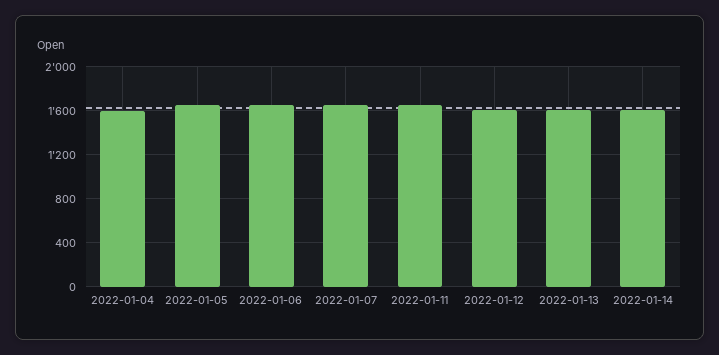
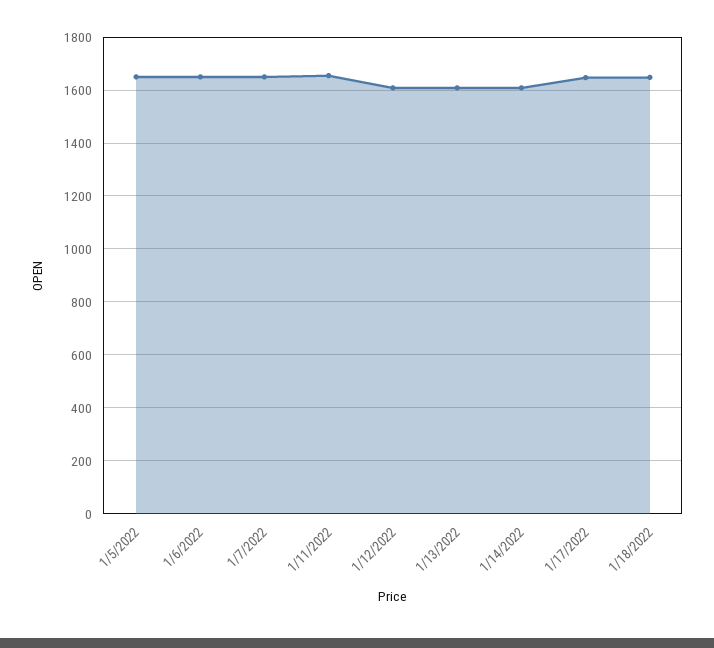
2022-01-04: 1600 -> none
1/17/2022: none -> 1650
1/18/2022: none -> 1650

